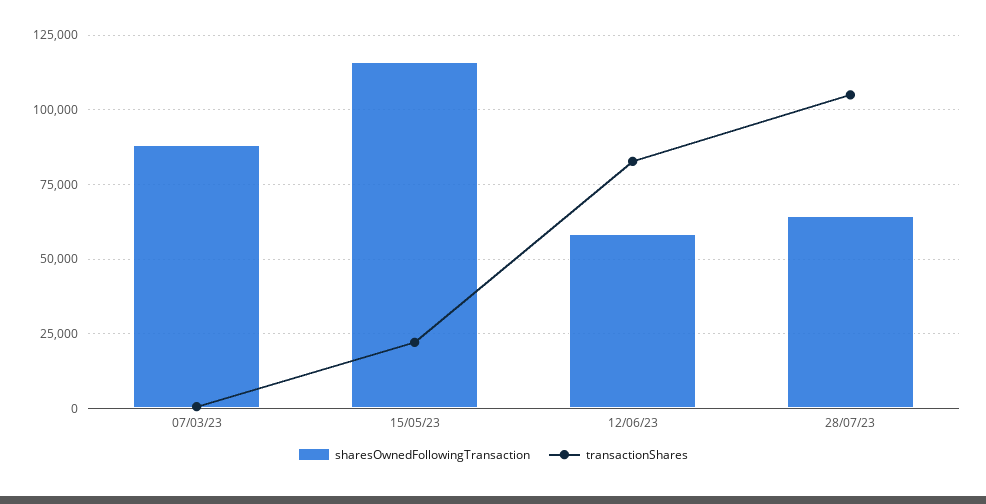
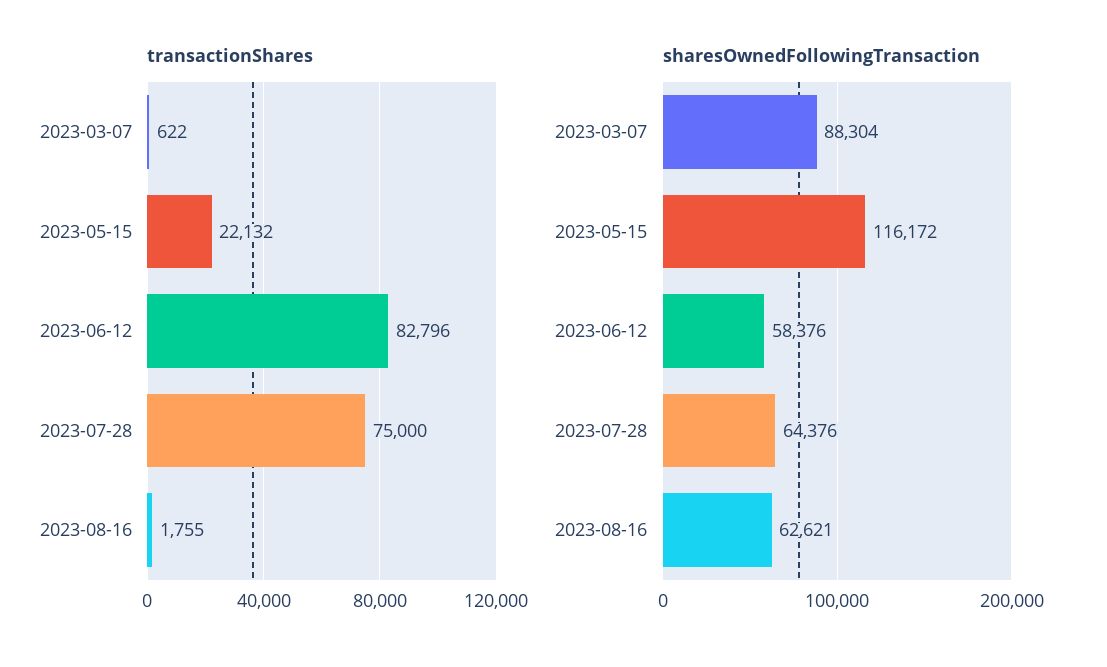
transactionShares, 28/07/23: 105000 -> 75000
transactionShares, 2023-08-16: none -> 1755
sharesOwnedFollowingTransaction, 2023-08-16: none -> 62621

